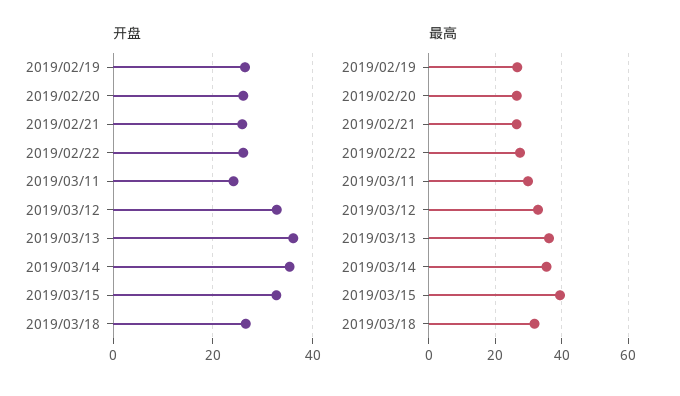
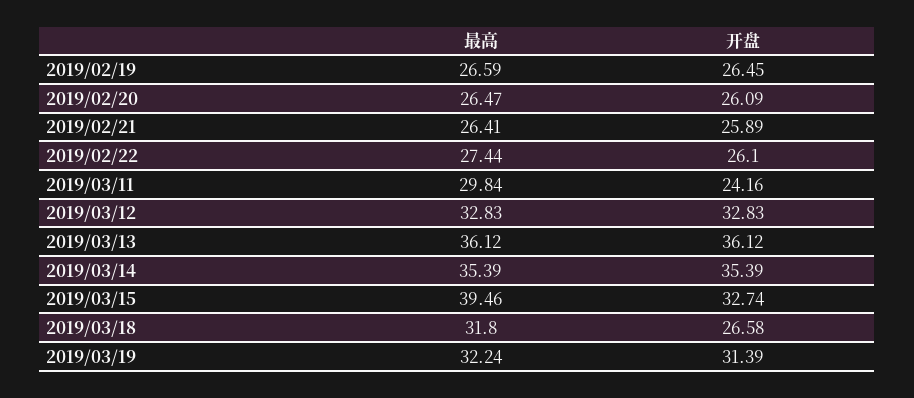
最高, 2019/03/19: none -> 32.24
开盘, 2019/03/19: none -> 31.39

